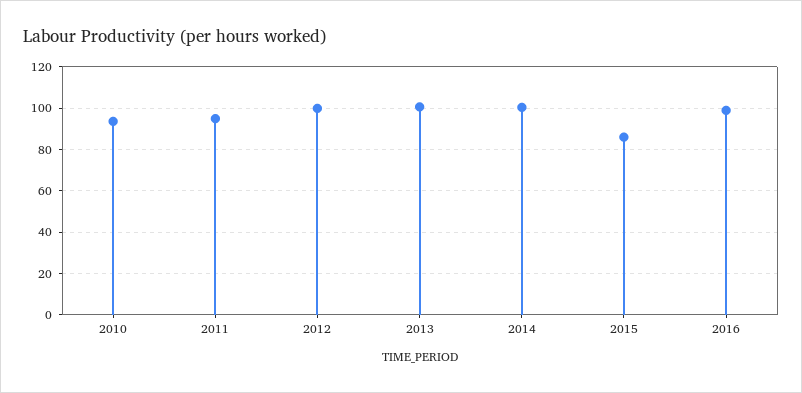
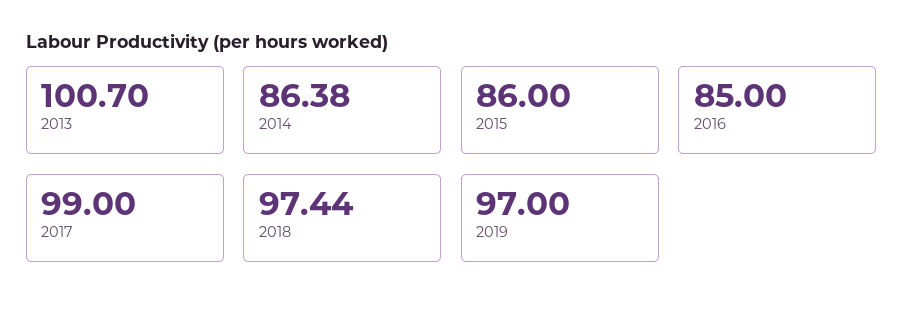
2010: 95 -> none
2011: 95 -> none
2012: 100 -> none
2014: 100 -> 86.38
2016: 100 -> 85
2017: none -> 99
2018: none -> 97.44
2019: none -> 97

